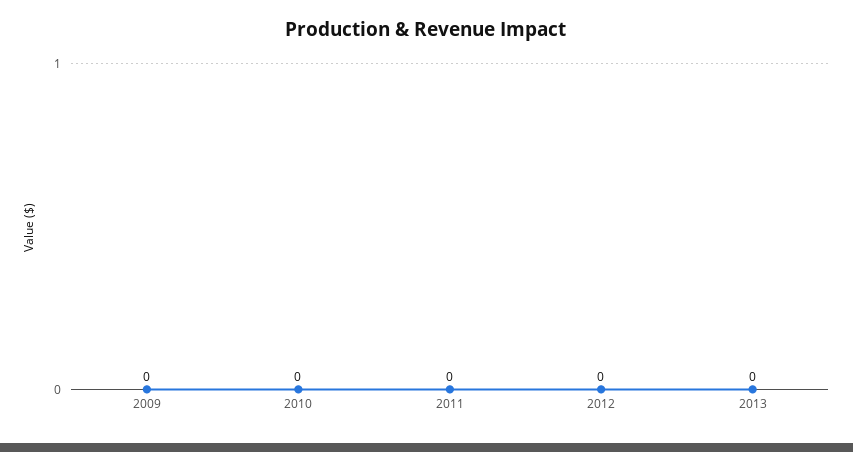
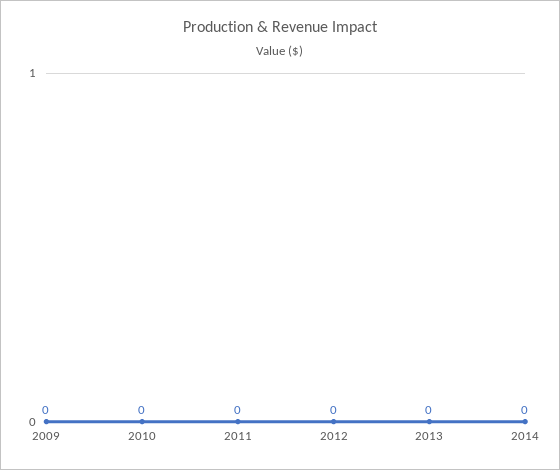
2014: none -> 0

